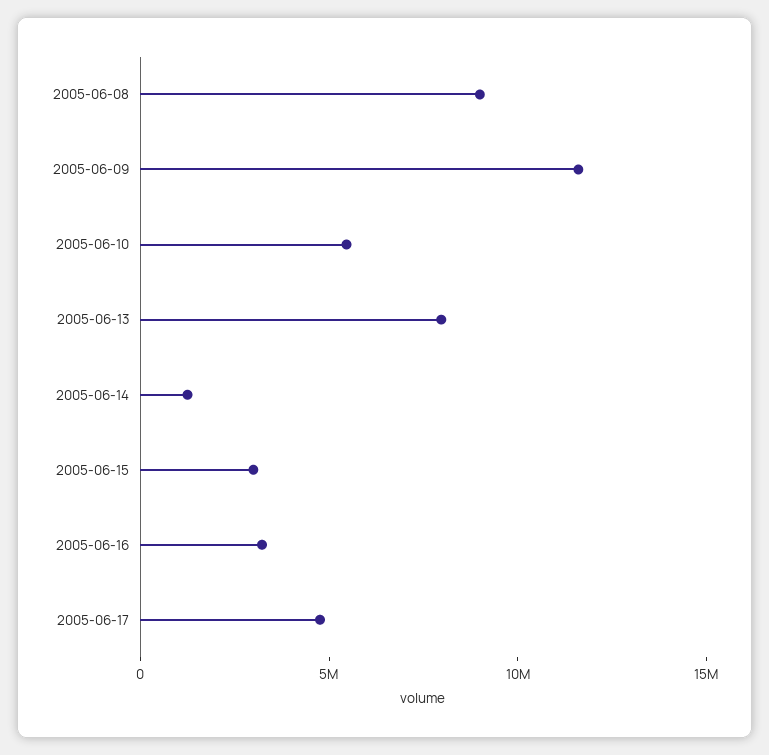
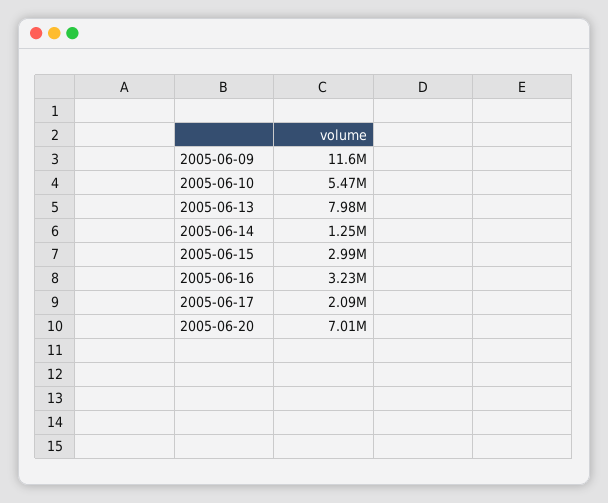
2005-06-08: 9000000 -> none
2005-06-17: 5000000 -> 2090000
2005-06-20: none -> 7010000

